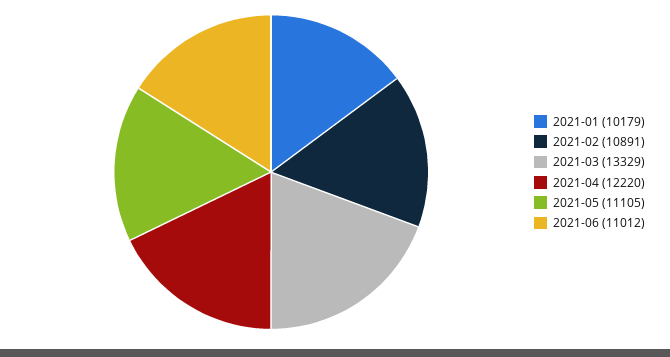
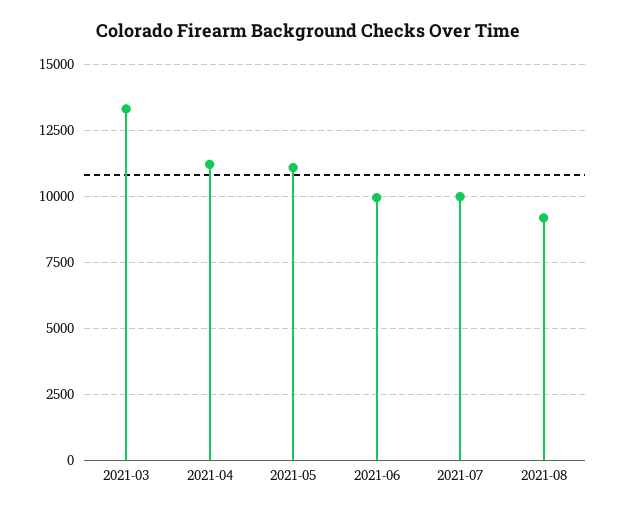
2021-01: 10179 -> none
2021-02: 10891 -> none
2021-04: 12220 -> 11250
2021-06: 11012 -> 10000
2021-07: none -> 10000
2021-08: none -> 9250

